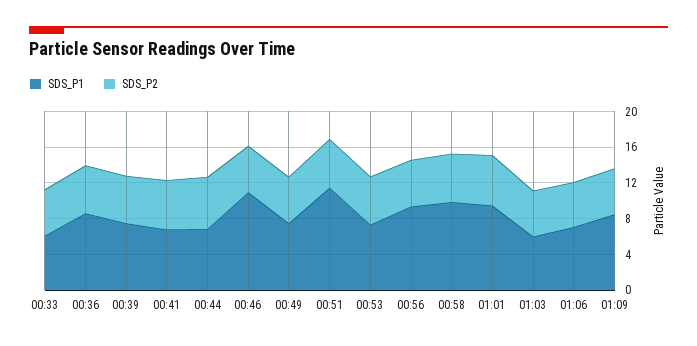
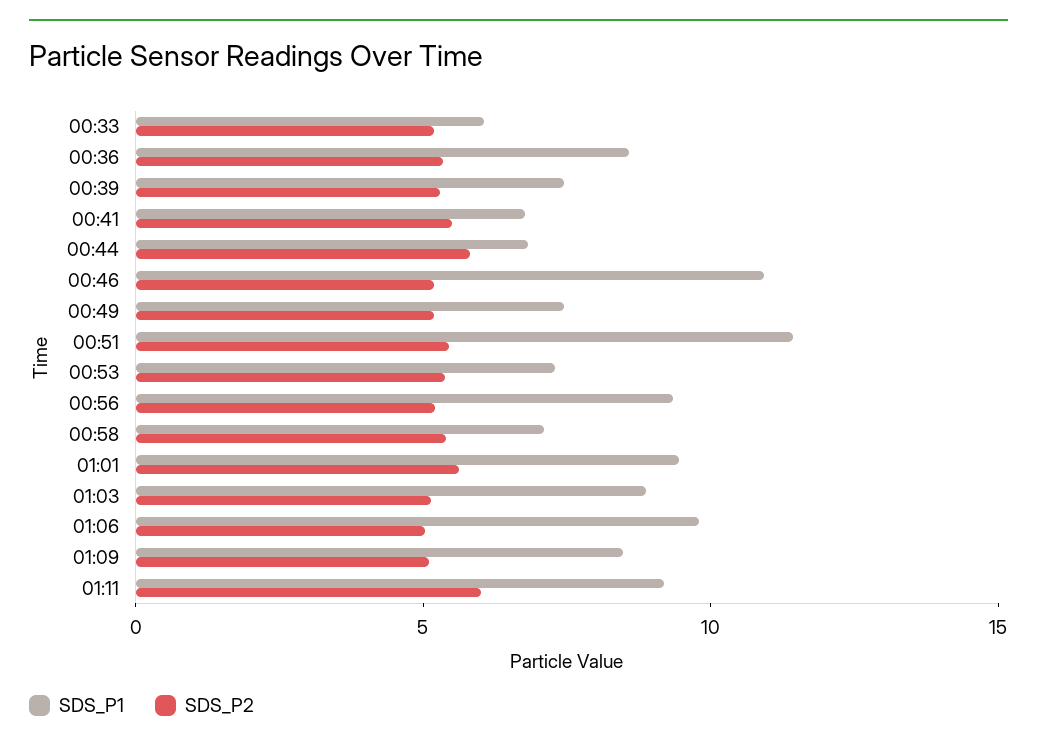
SDS_P1, 00:58: 10 -> 7
SDS_P1, 01:03: 6 -> 9
SDS_P1, 01:06: 7 -> 10
SDS_P1, 01:11: none -> 9
SDS_P2, 01:11: none -> 6

